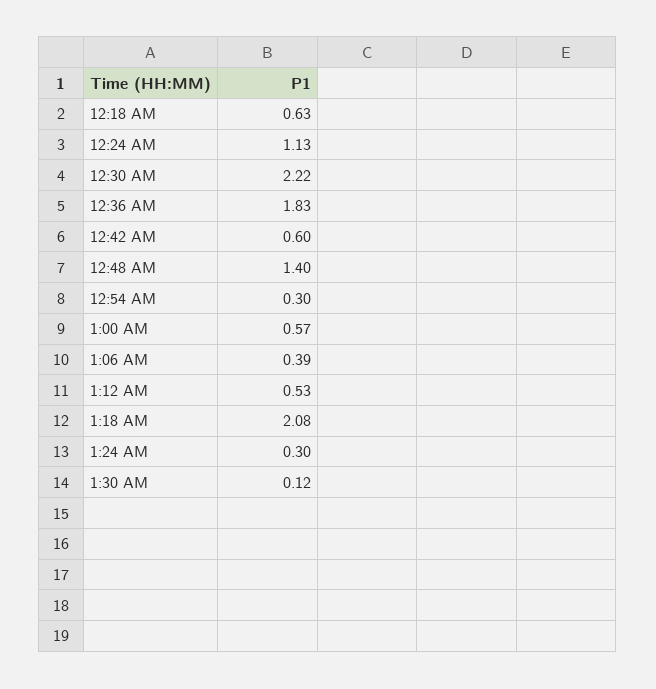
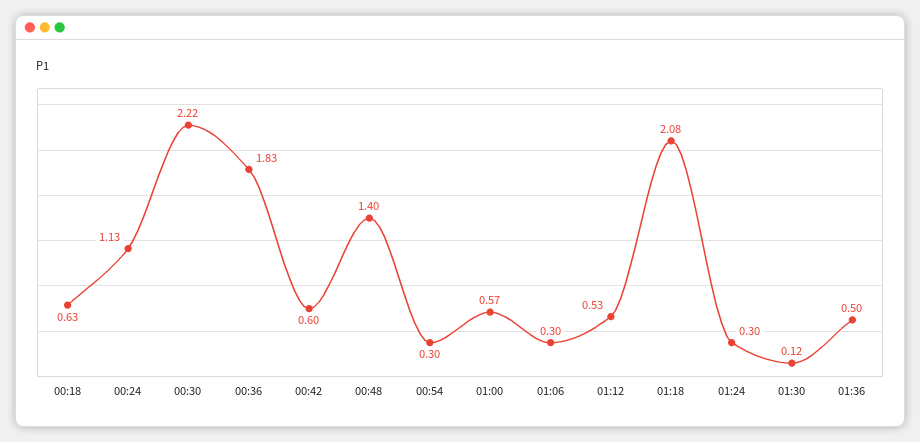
1:06 AM: 0.39 -> 0.3
01:36: none -> 0.5

